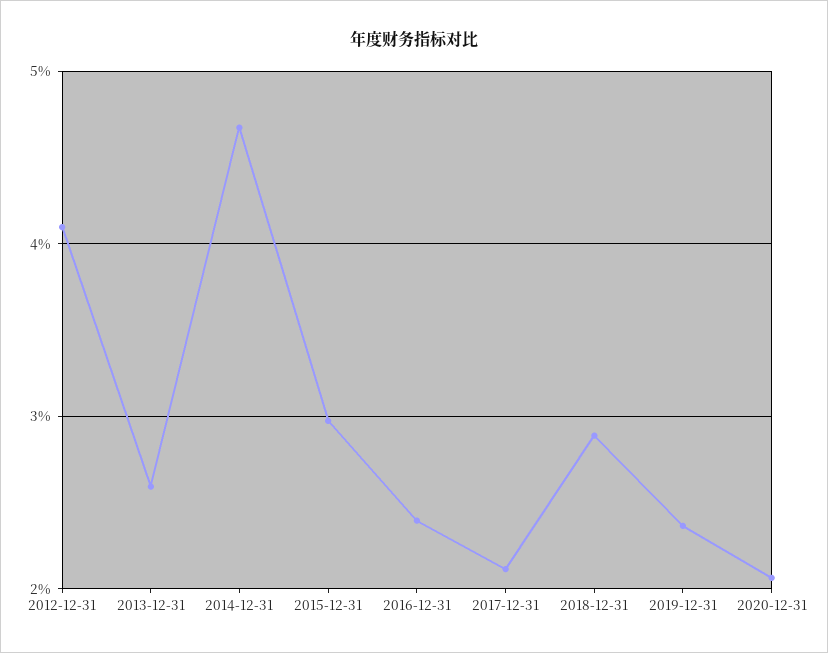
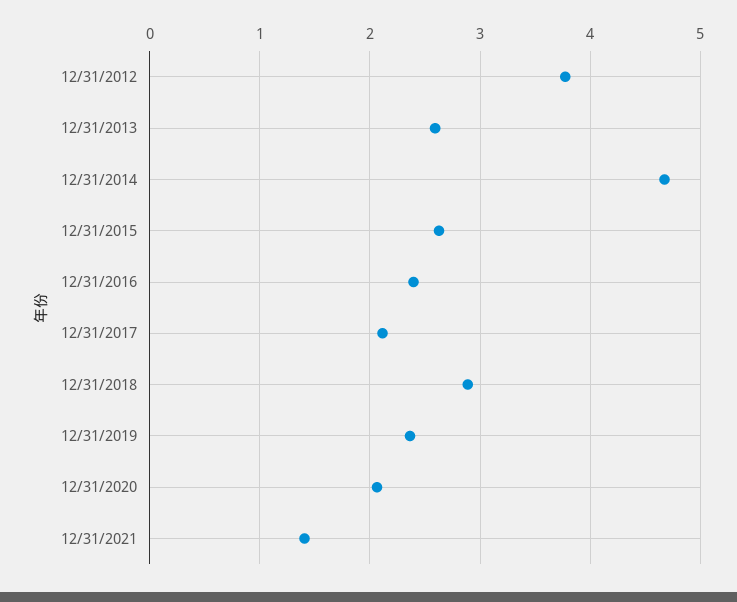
2012-12-31: 4.1 -> 3.8
2015-12-31: 3 -> 2.6
12/31/2021: none -> 1.4

